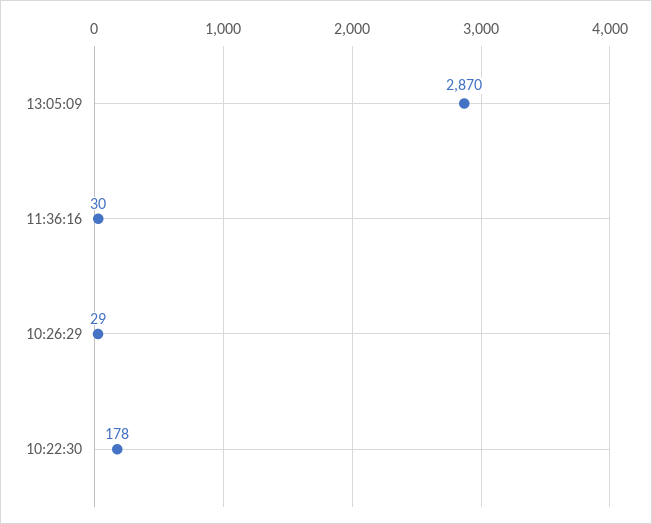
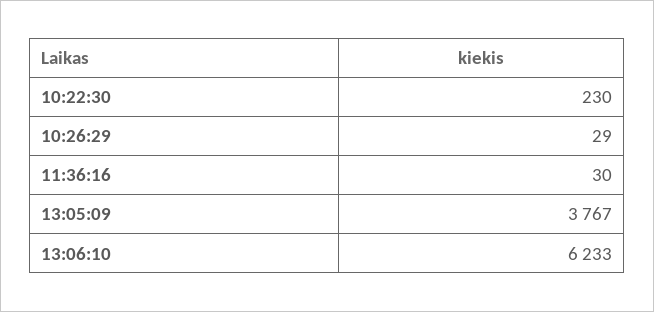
13:05:09: 2870 -> 3767
10:22:30: 178 -> 230
13:06:10: none -> 6233

